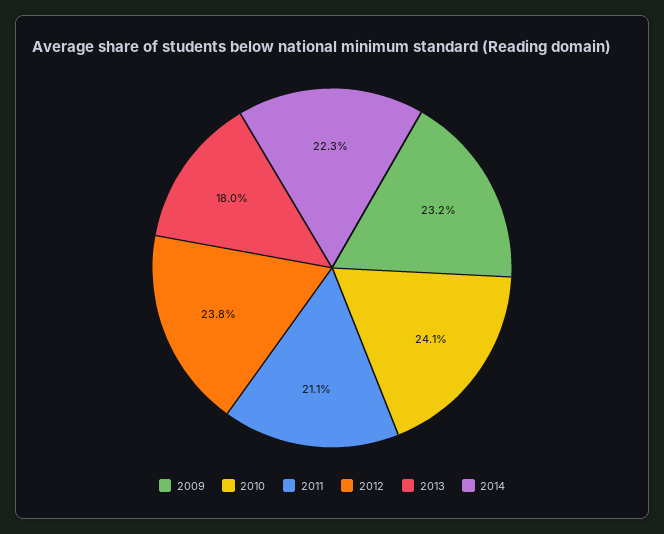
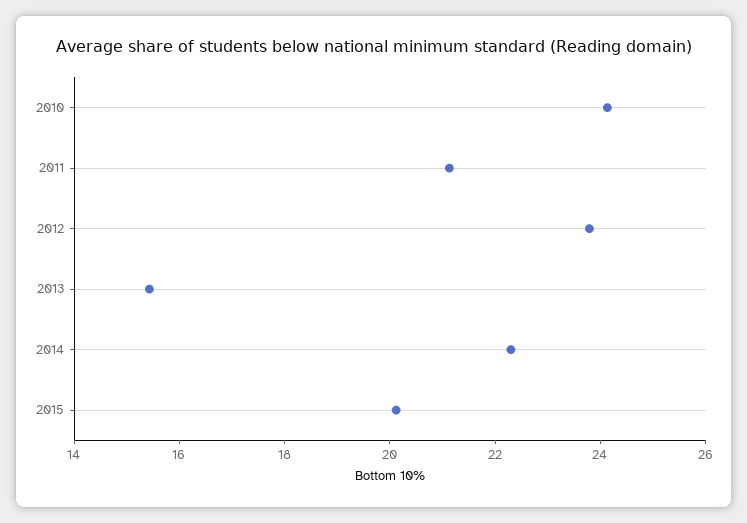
2009: 23.2 -> none
2013: 18 -> 15.5
2015: none -> 20

